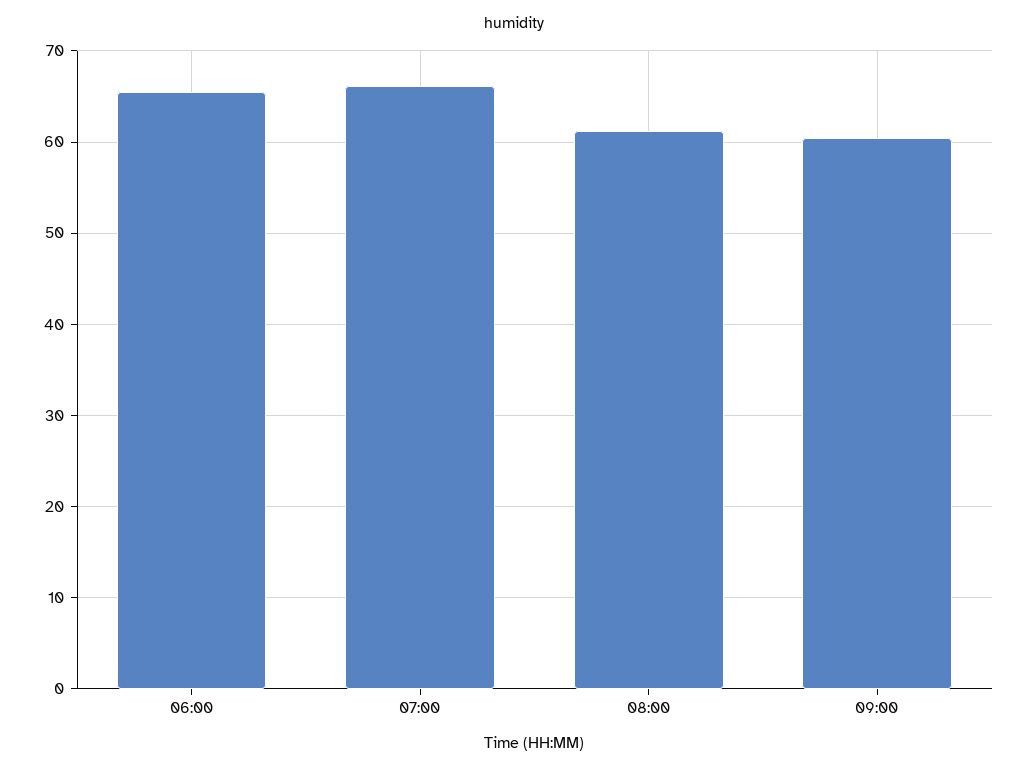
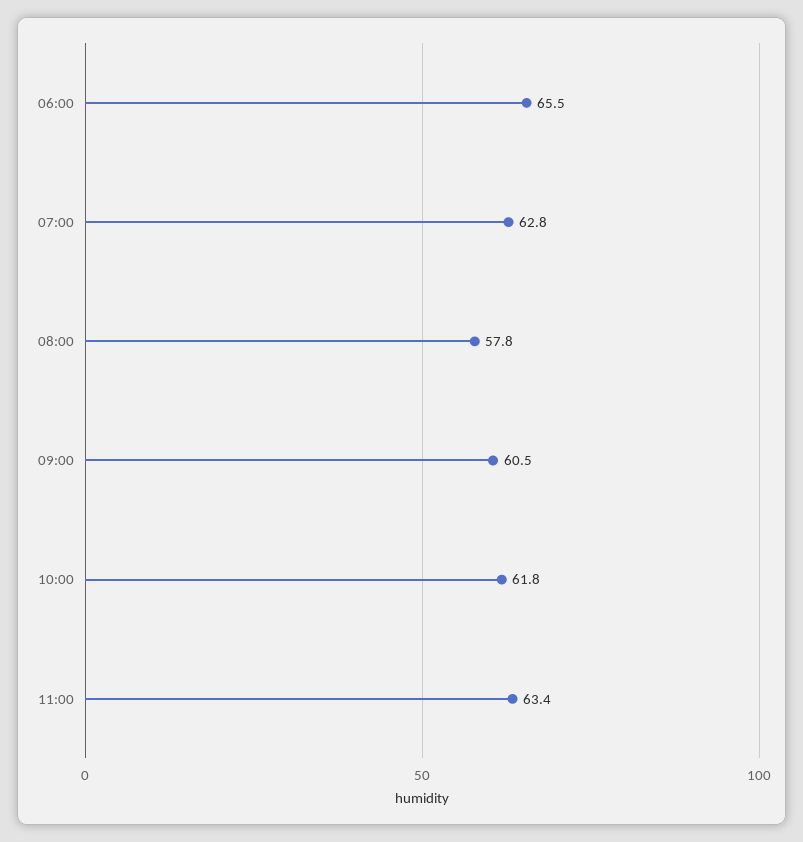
07:00: 66 -> 62.8
08:00: 61 -> 57.8
10:00: none -> 61.8
11:00: none -> 63.4

